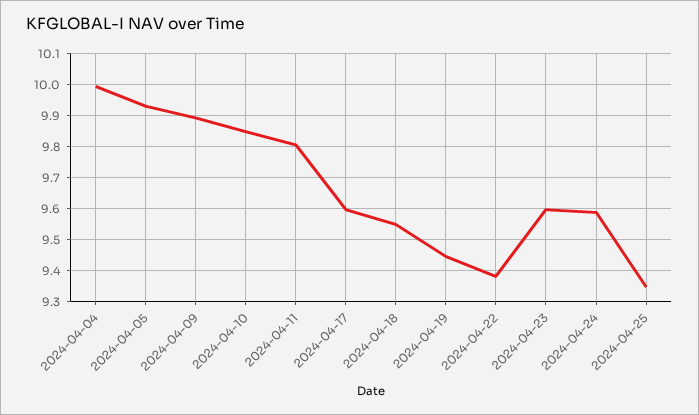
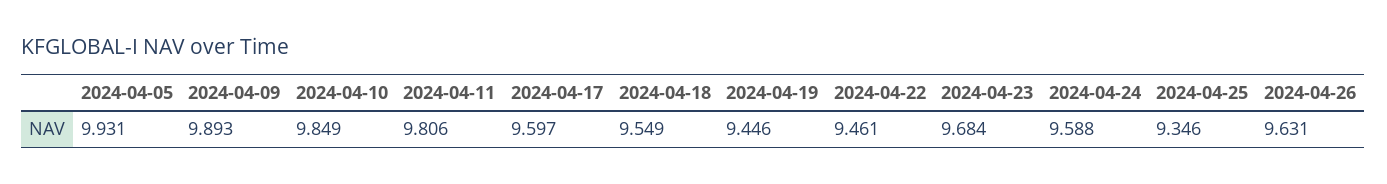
2024-04-04: 10 -> none
2024-04-22: 9.38 -> 9.461
2024-04-23: 9.6 -> 9.684
2024-04-26: none -> 9.631

